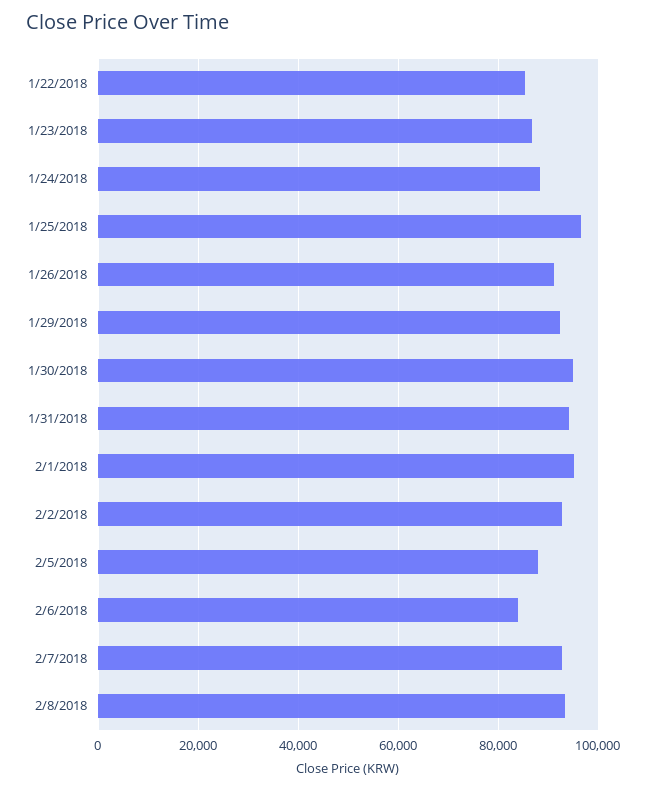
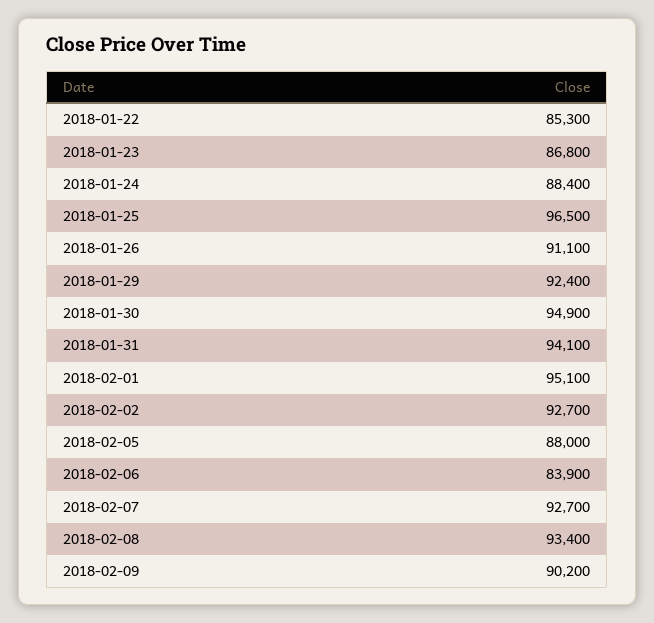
2018-02-09: none -> 90200

